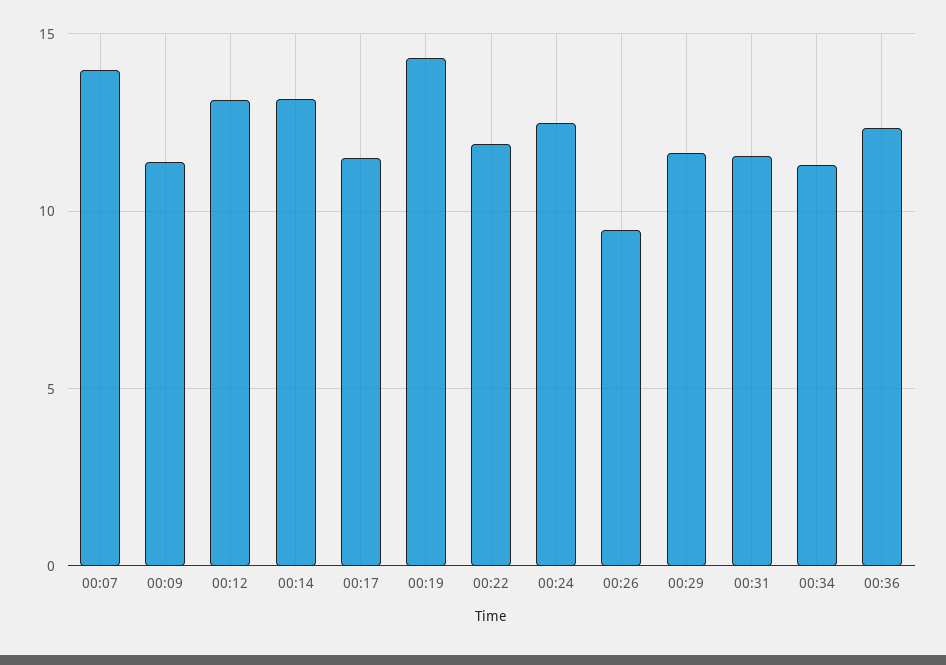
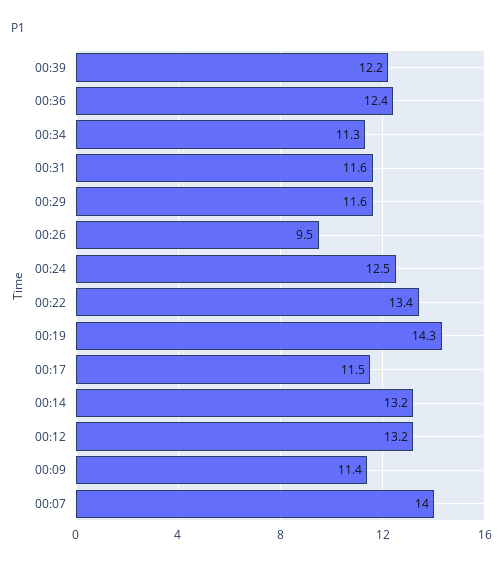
00:22: 12 -> 13.4
00:39: none -> 12.2

